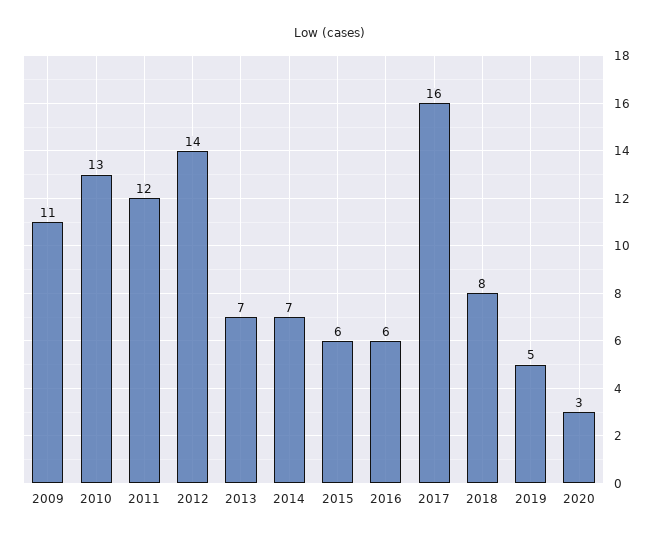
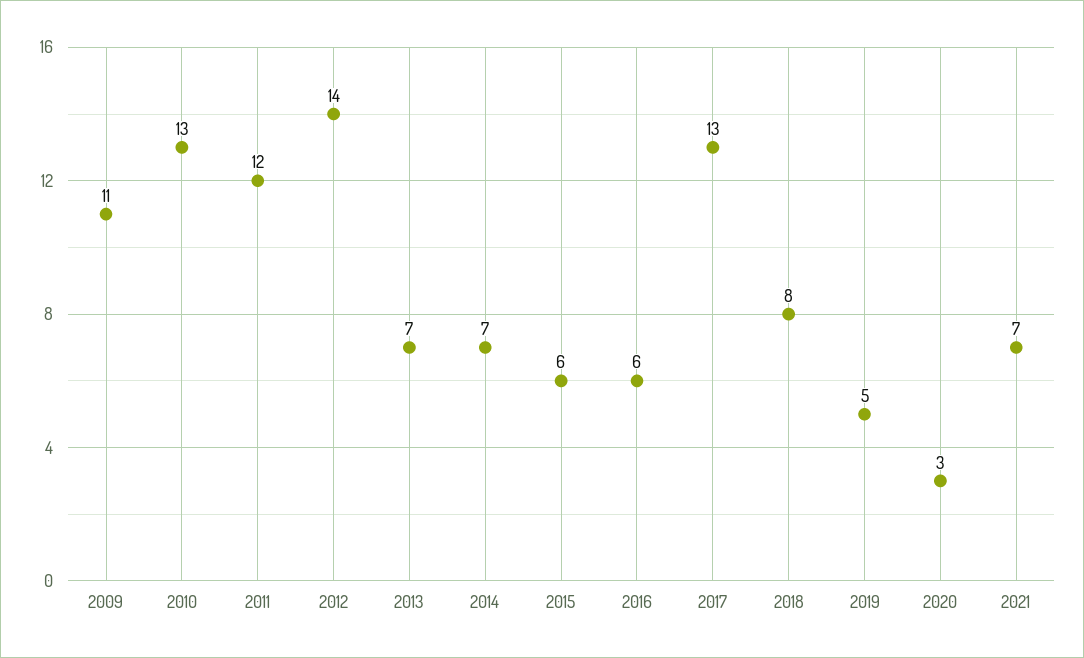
2017: 16 -> 13
2021: none -> 7

